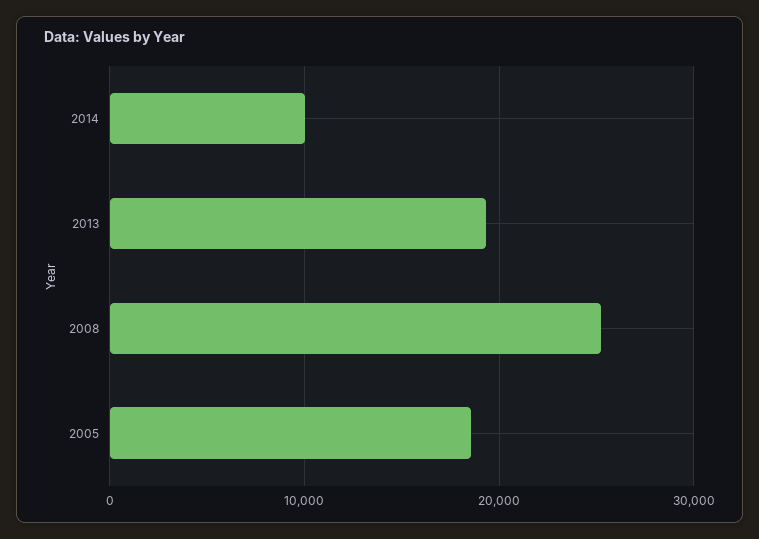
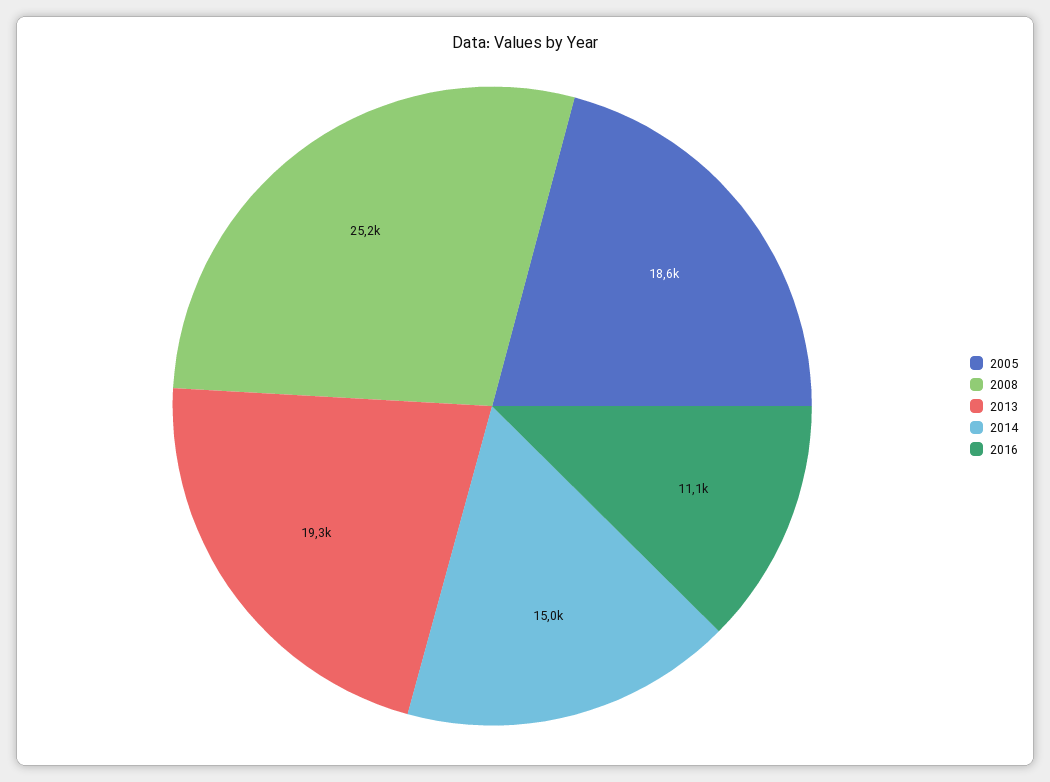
2014: 10000 -> 15000
2016: none -> 11100

